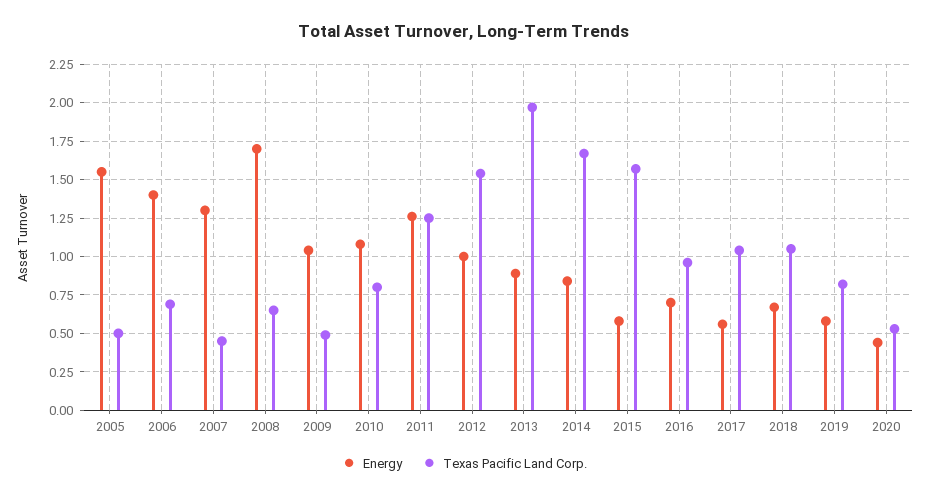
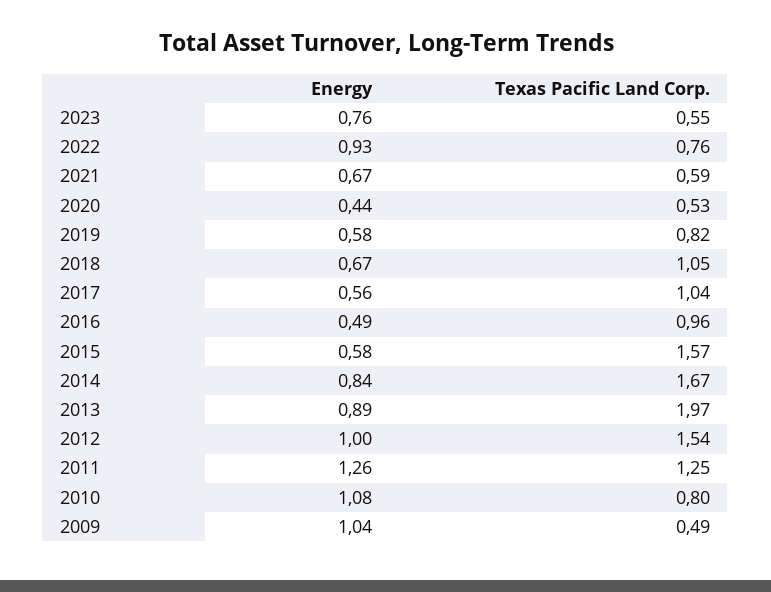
Energy, 2005: 1.55 -> none
Texas Pacific Land Corp., 2005: 0.5 -> none
Energy, 2006: 1.4 -> none
Texas Pacific Land Corp., 2006: 0.7 -> none
Energy, 2007: 1.3 -> none
Texas Pacific Land Corp., 2007: 0.45 -> none
Energy, 2008: 1.7 -> none
Texas Pacific Land Corp., 2008: 0.65 -> none
Energy, 2016: 0.7 -> 0.49
Energy, 2023: none -> 0.76
Texas Pacific Land Corp., 2023: none -> 0.55
Energy, 2022: none -> 0.93
Texas Pacific Land Corp., 2022: none -> 0.76
Energy, 2021: none -> 0.67
Texas Pacific Land Corp., 2021: none -> 0.59

